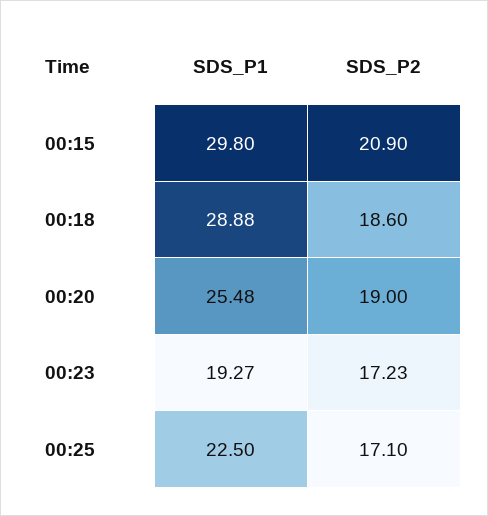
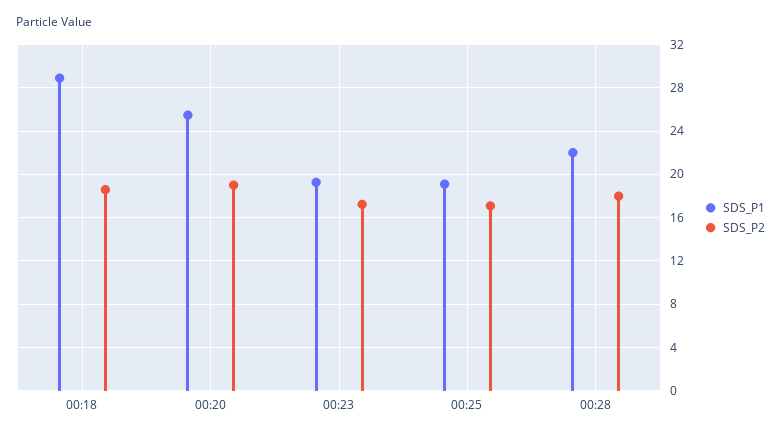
SDS_P1, 00:15: 29.8 -> none
SDS_P2, 00:15: 20.9 -> none
SDS_P1, 00:25: 22.5 -> 19
SDS_P1, 00:28: none -> 22
SDS_P2, 00:28: none -> 18

